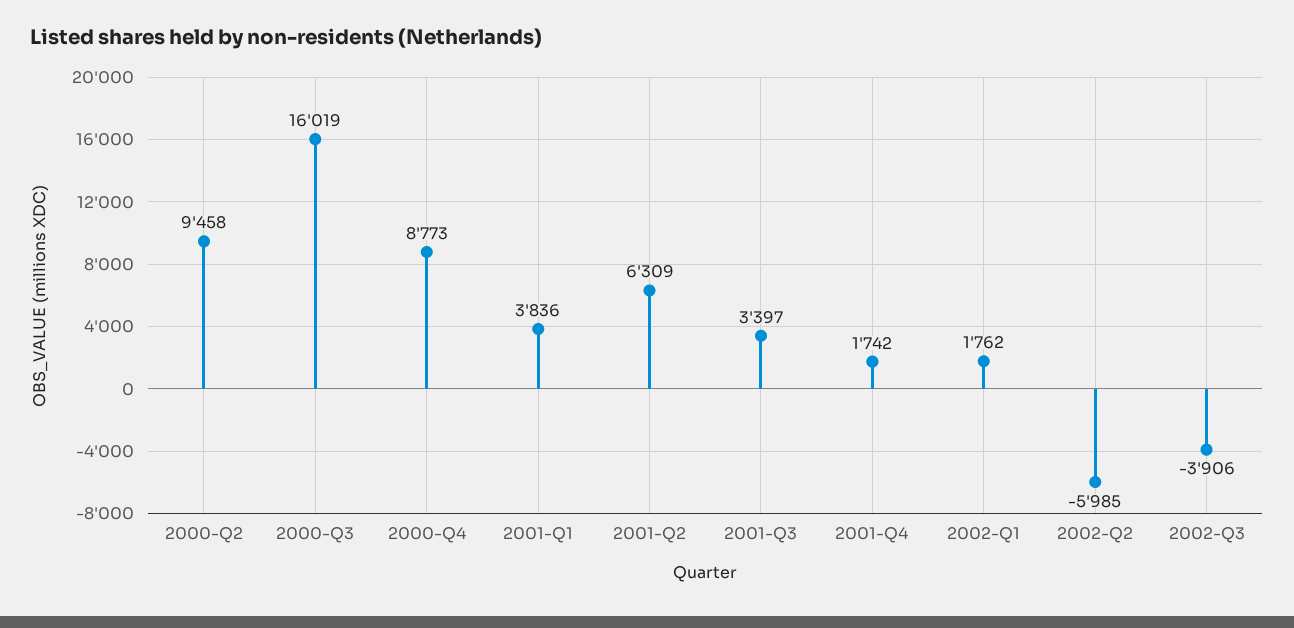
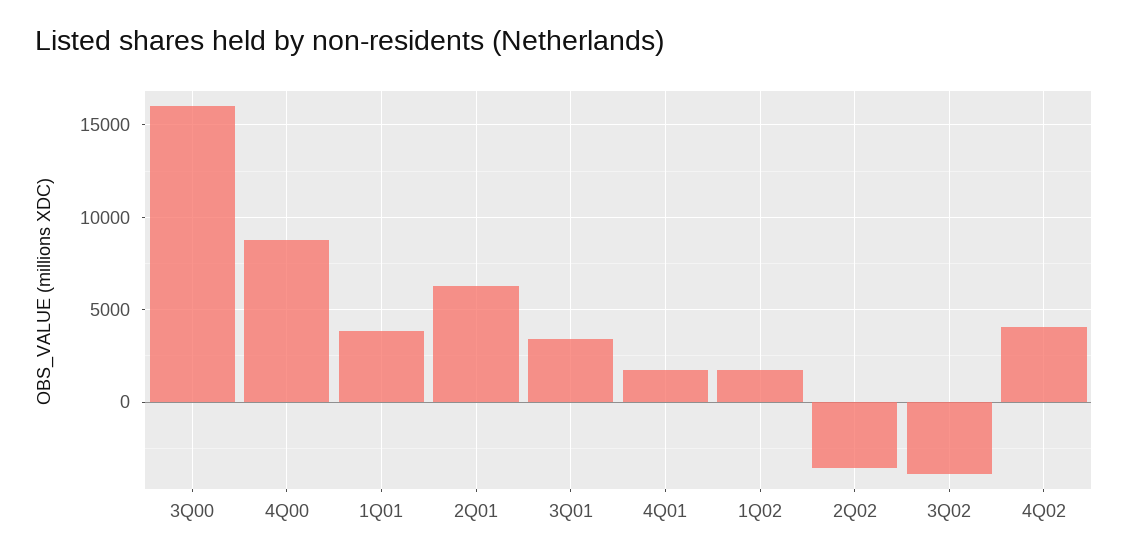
2000-Q2: 9458 -> none
2002-Q2: -5985 -> -3500
4Q02: none -> 4000

